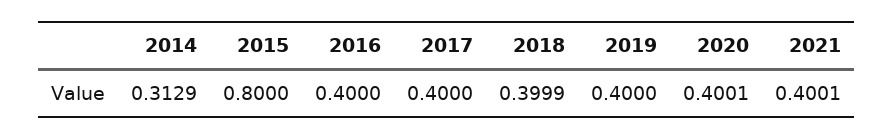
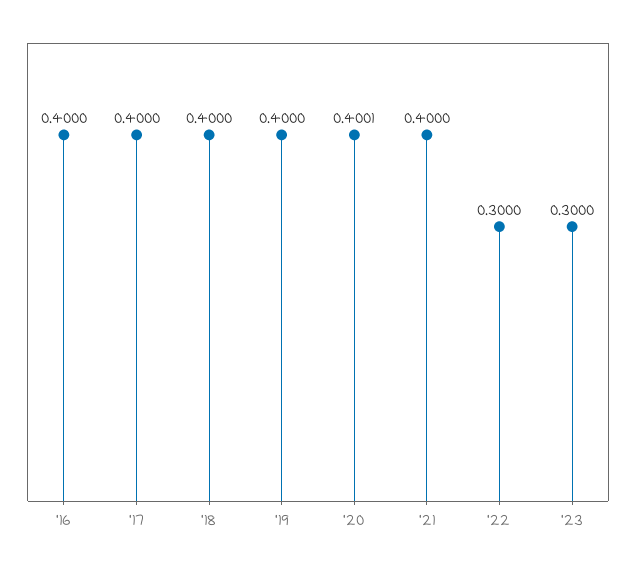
2014: 0.3129 -> none
2015: 0.8 -> none
2018: 0.3999 -> 0.4
2021: 0.4001 -> 0.4
'22: none -> 0.3
'23: none -> 0.3

